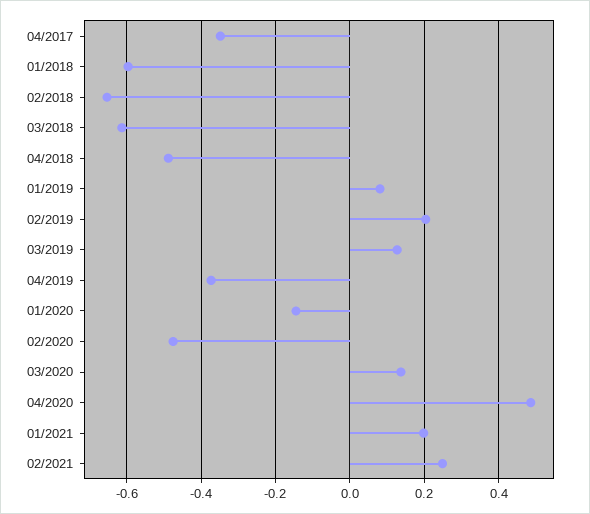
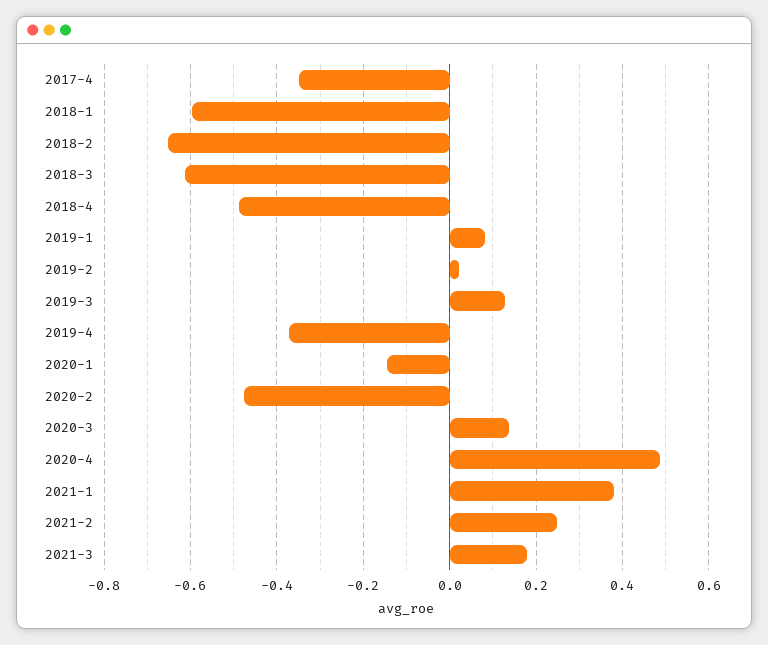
02/2019: 0.2 -> 0.02
01/2021: 0.2 -> 0.38
2021-3: none -> 0.18

